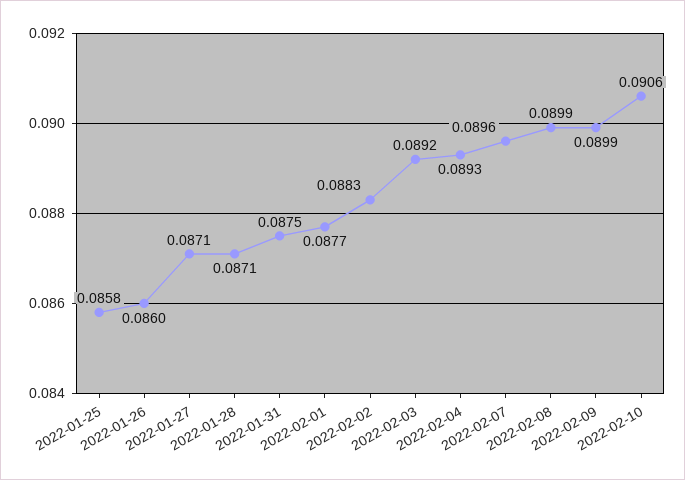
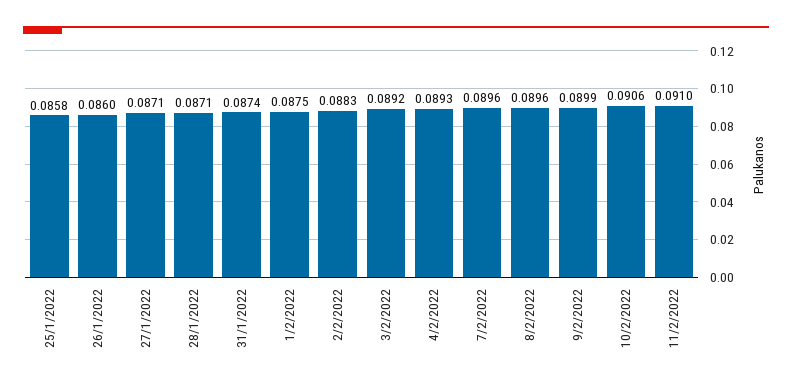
2022-01-31: 0.0875 -> 0.0874
2022-02-01: 0.0877 -> 0.0875
2022-02-08: 0.0899 -> 0.0896
11/2/2022: none -> 0.091

